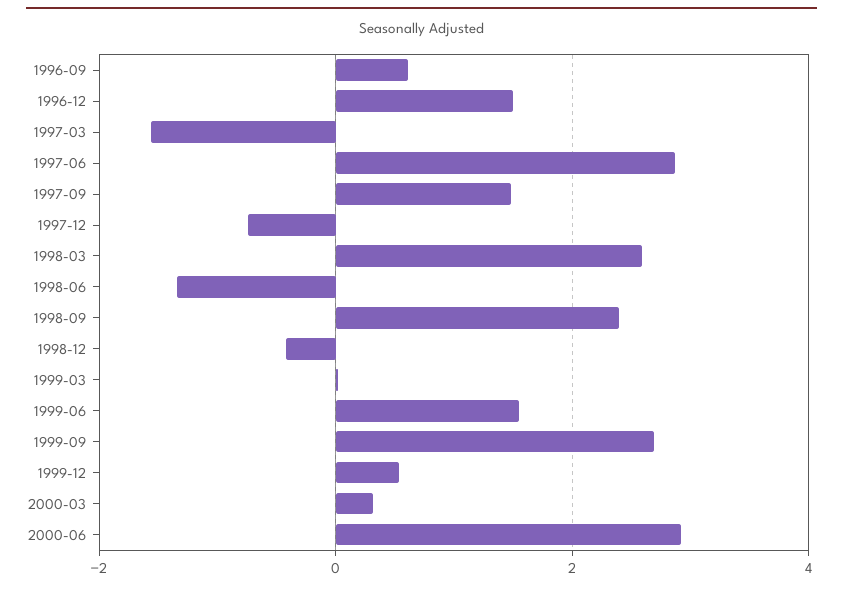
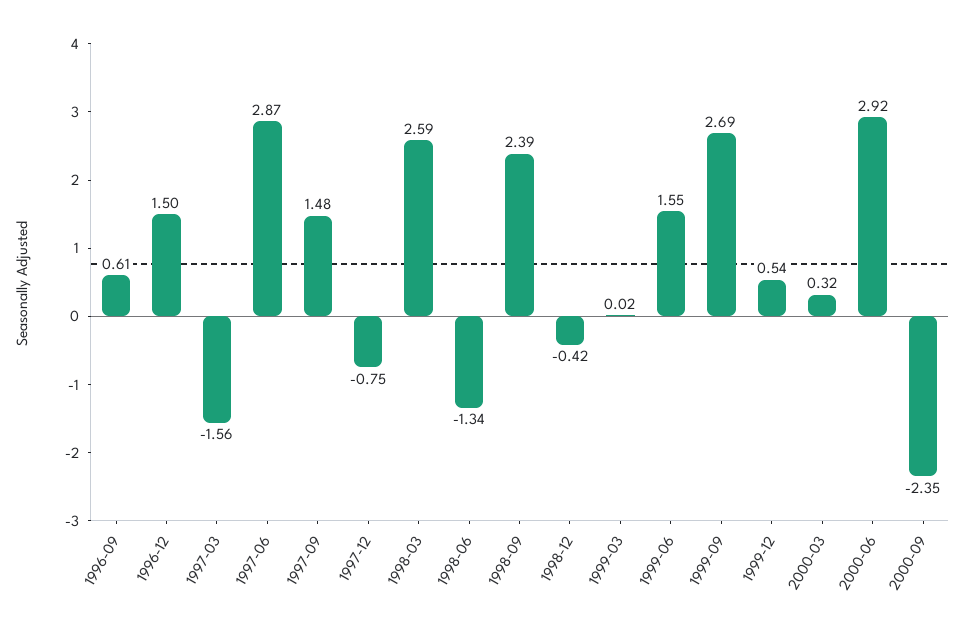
2000-09: none -> -2.35

